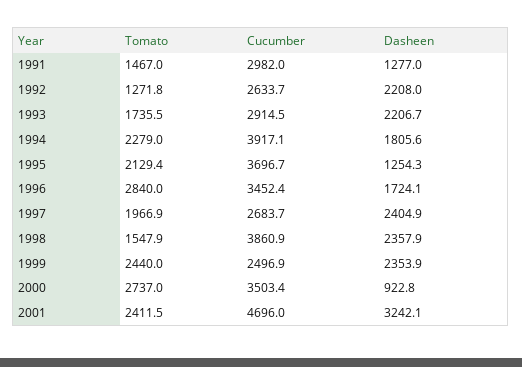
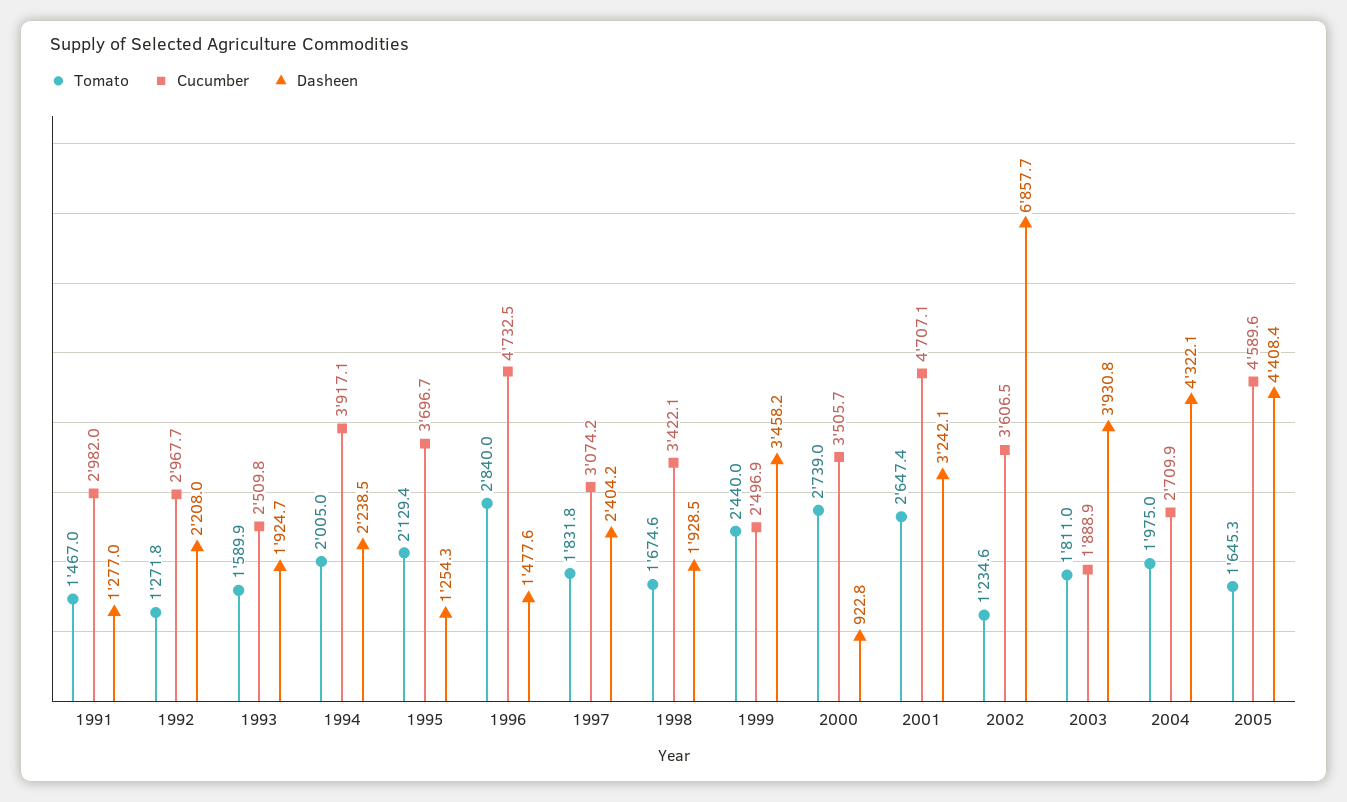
Cucumber, 1992: 2633.7 -> 2967.7
Tomato, 1993: 1735.5 -> 1589.9
Cucumber, 1993: 2914.5 -> 2509.8
Dasheen, 1993: 2206.7 -> 1924.7
Tomato, 1994: 2279 -> 2005
Dasheen, 1994: 1805.6 -> 2238.5
Cucumber, 1996: 3452.4 -> 4732.5
Dasheen, 1996: 1724.1 -> 1477.6
Tomato, 1997: 1966.9 -> 1831.8
Cucumber, 1997: 2683.7 -> 3074.2
Dasheen, 1997: 2404.9 -> 2404.2
Tomato, 1998: 1547.9 -> 1674.6
Cucumber, 1998: 3860.9 -> 3422.1
Dasheen, 1998: 2357.9 -> 1928.5
Dasheen, 1999: 2353.9 -> 3458.2
Tomato, 2000: 2737 -> 2739
Cucumber, 2000: 3503.4 -> 3505.7
Tomato, 2001: 2411.5 -> 2647.4
Cucumber, 2001: 4696 -> 4707.1
Tomato, 2002: none -> 1234.6
Cucumber, 2002: none -> 3606.5
Dasheen, 2002: none -> 6857.7
Tomato, 2003: none -> 1811
Cucumber, 2003: none -> 1888.9
Dasheen, 2003: none -> 3930.8
Tomato, 2004: none -> 1975
Cucumber, 2004: none -> 2709.9
Dasheen, 2004: none -> 4322.1
Tomato, 2005: none -> 1645.3
Cucumber, 2005: none -> 4589.6
Dasheen, 2005: none -> 4408.4

